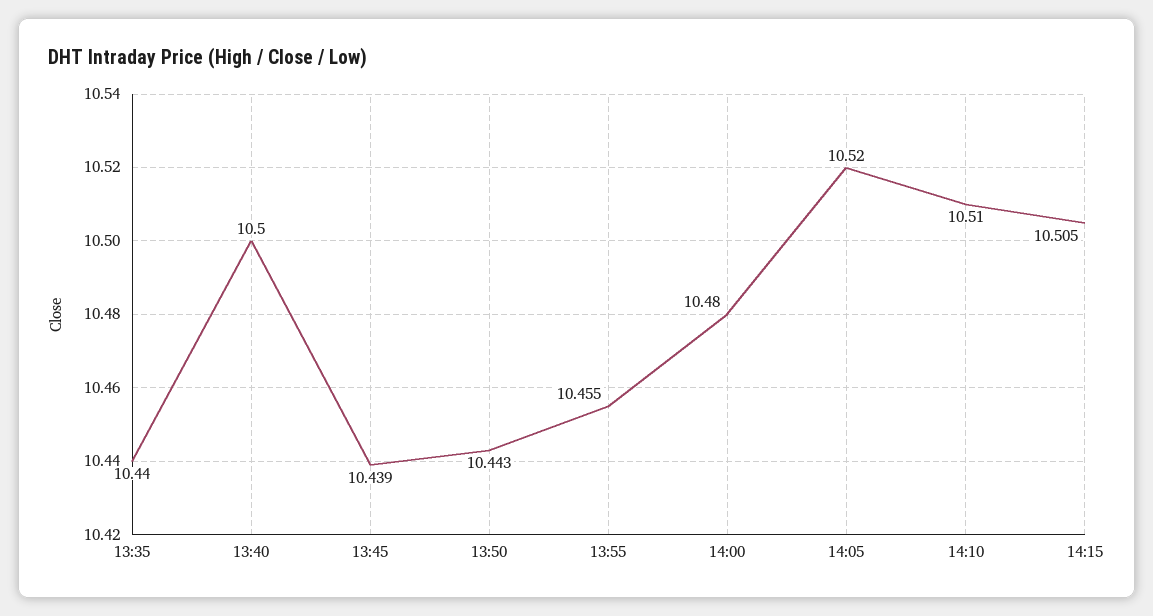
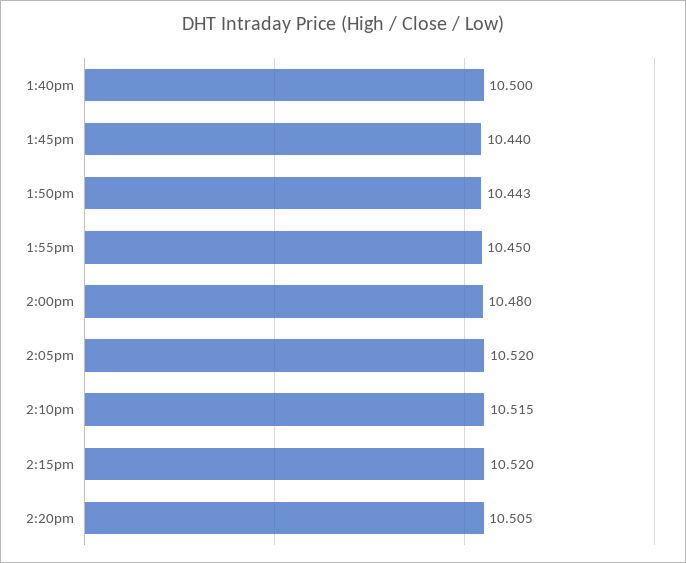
13:35: 10.44 -> none
13:45: 10.439 -> 10.44
13:55: 10.455 -> 10.45
14:10: 10.51 -> 10.515
14:15: 10.505 -> 10.52
2:20pm: none -> 10.505

